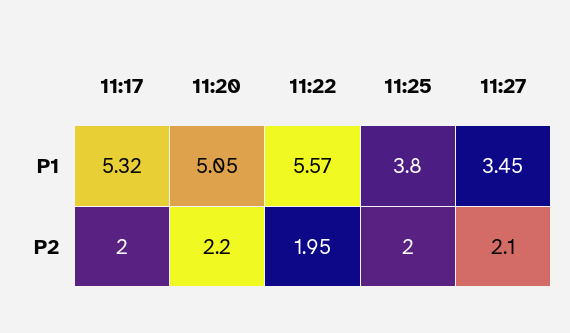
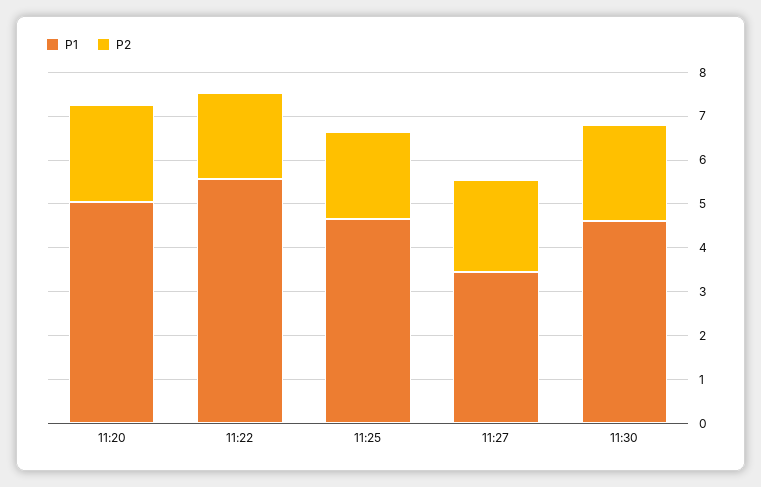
P1, 11:17: 5.32 -> none
P1, 11:25: 3.8 -> 4.6
P2, 11:17: 2 -> none
P1, 11:30: none -> 4.6
P2, 11:30: none -> 2.2

